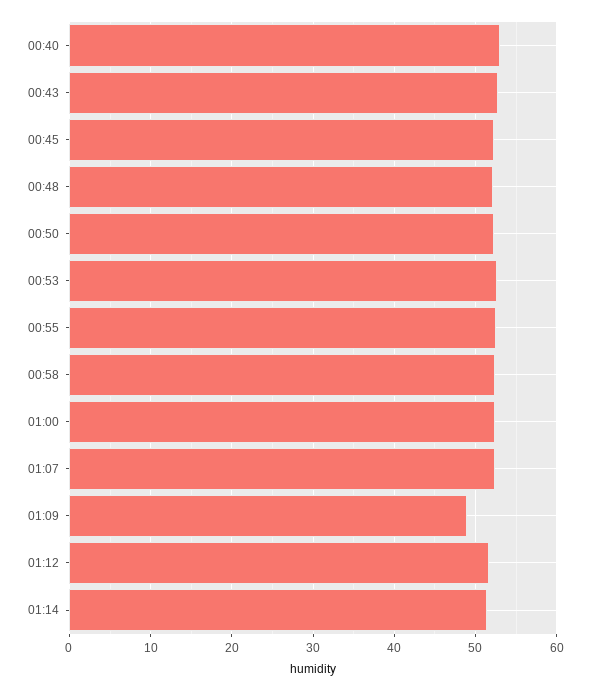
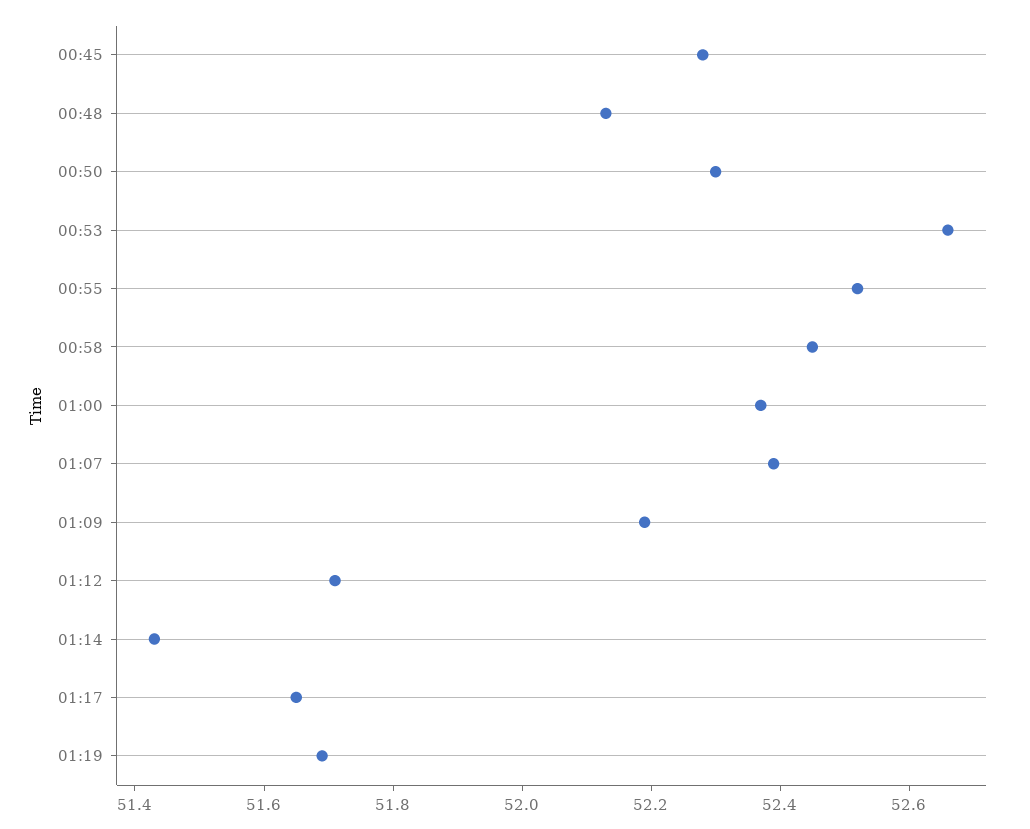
00:40: 53 -> none
00:43: 53 -> none
01:09: 49 -> 52.2
01:17: none -> 51.65
01:19: none -> 51.7

